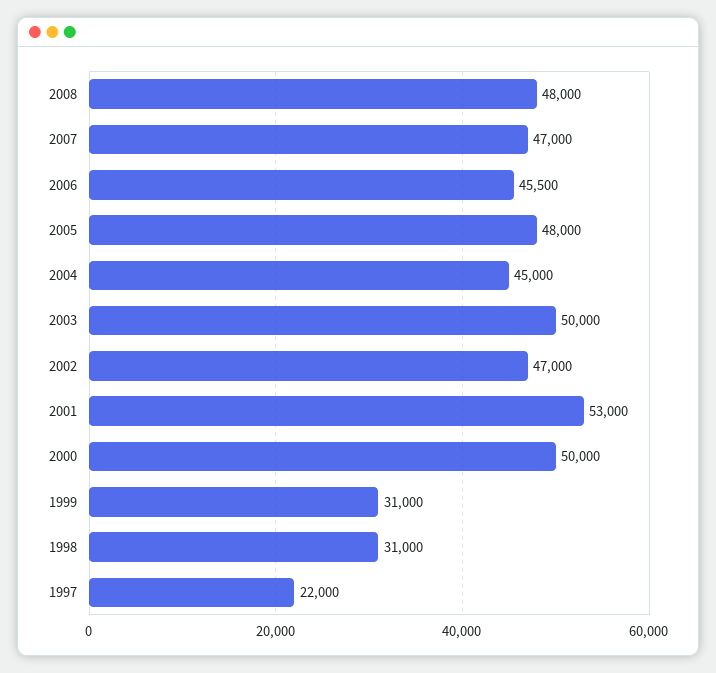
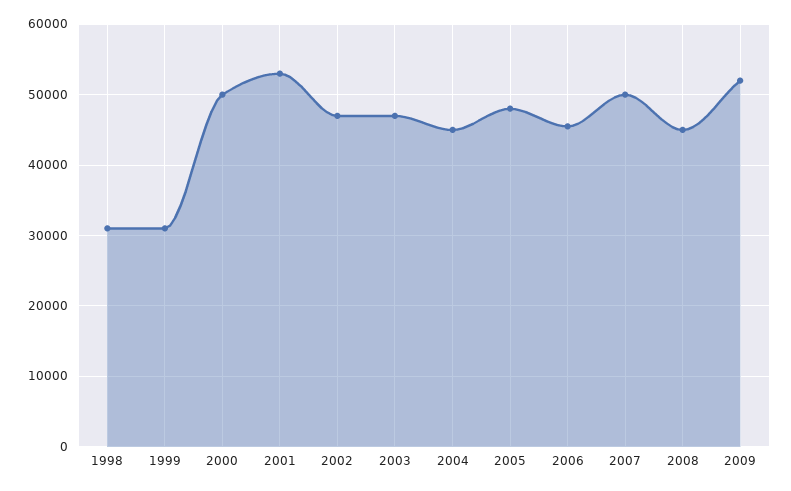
2008: 48000 -> 45000
2007: 47000 -> 50000
2003: 50000 -> 47000
1997: 22000 -> none
2009: none -> 52000

